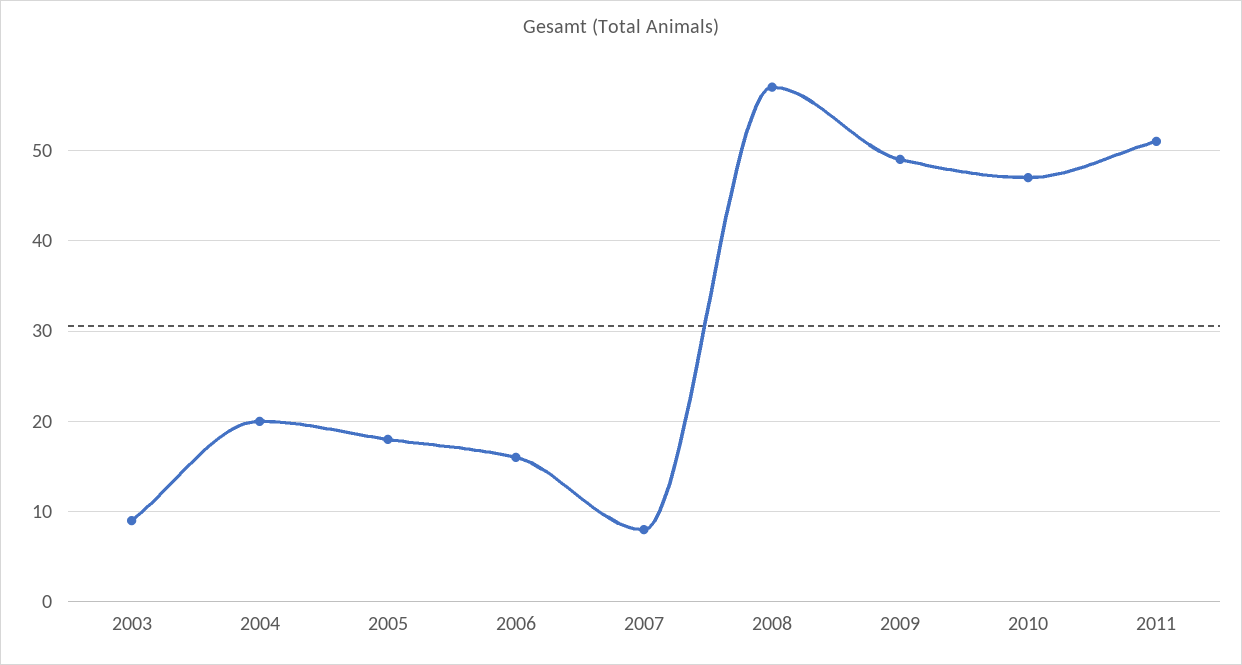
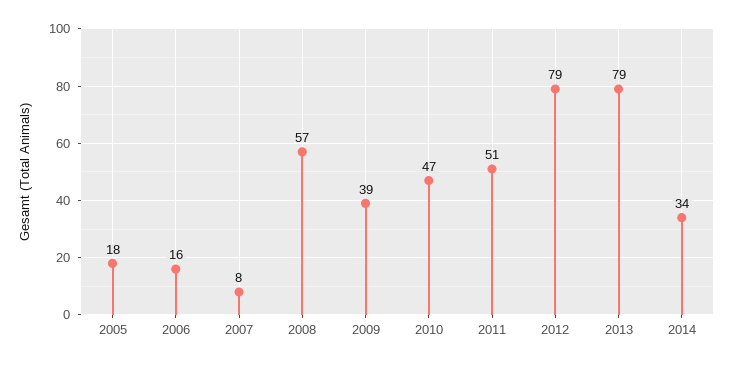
2003: 9 -> none
2004: 20 -> none
2009: 49 -> 39
2012: none -> 79
2013: none -> 79
2014: none -> 34

